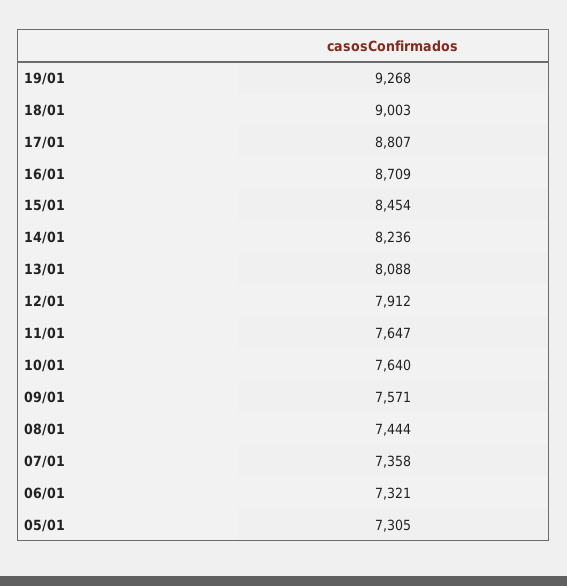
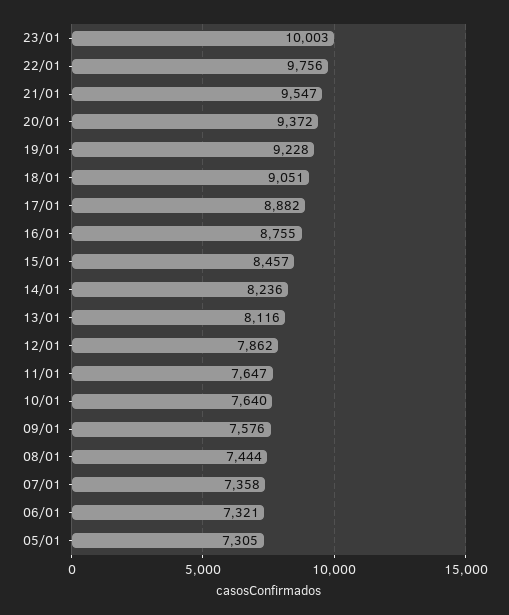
19/01: 9268 -> 9228
18/01: 9003 -> 9051
17/01: 8807 -> 8882
16/01: 8709 -> 8755
15/01: 8454 -> 8457
13/01: 8088 -> 8116
12/01: 7912 -> 7862
09/01: 7571 -> 7576
23/01: none -> 10003
22/01: none -> 9756
21/01: none -> 9547
20/01: none -> 9372

